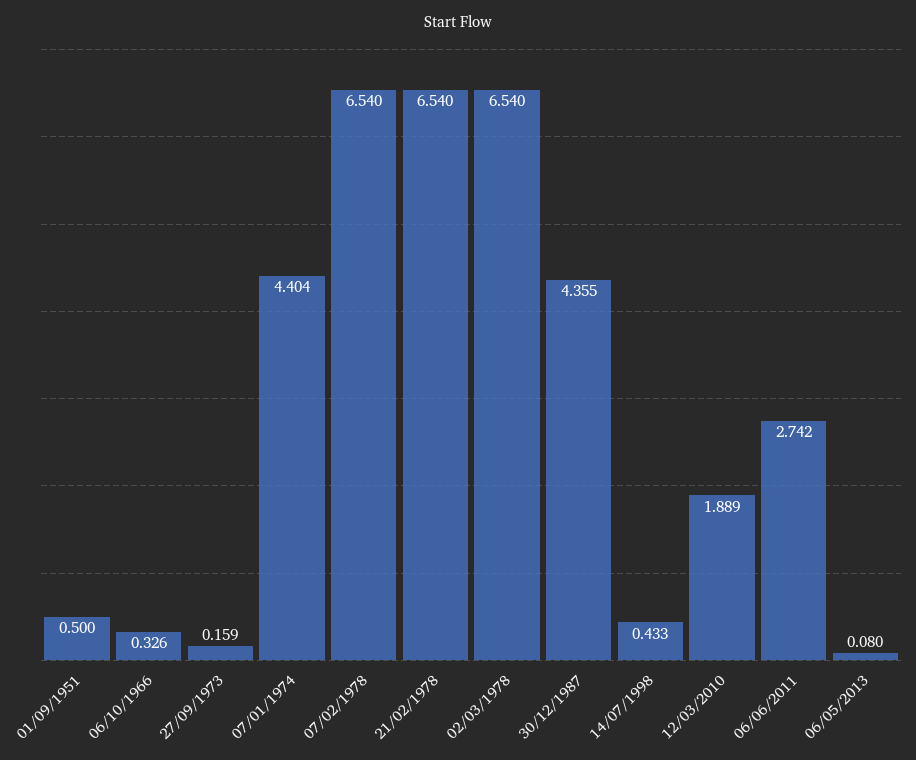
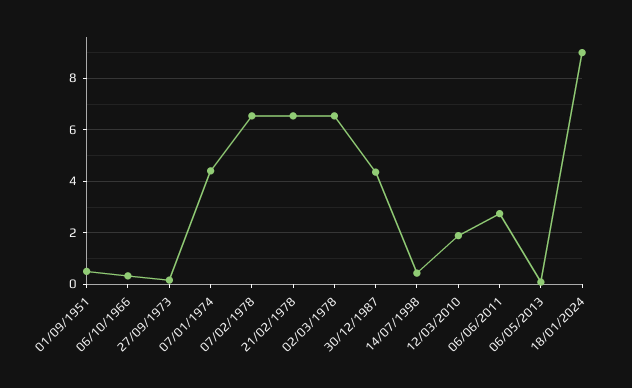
18/01/2024: none -> 9

